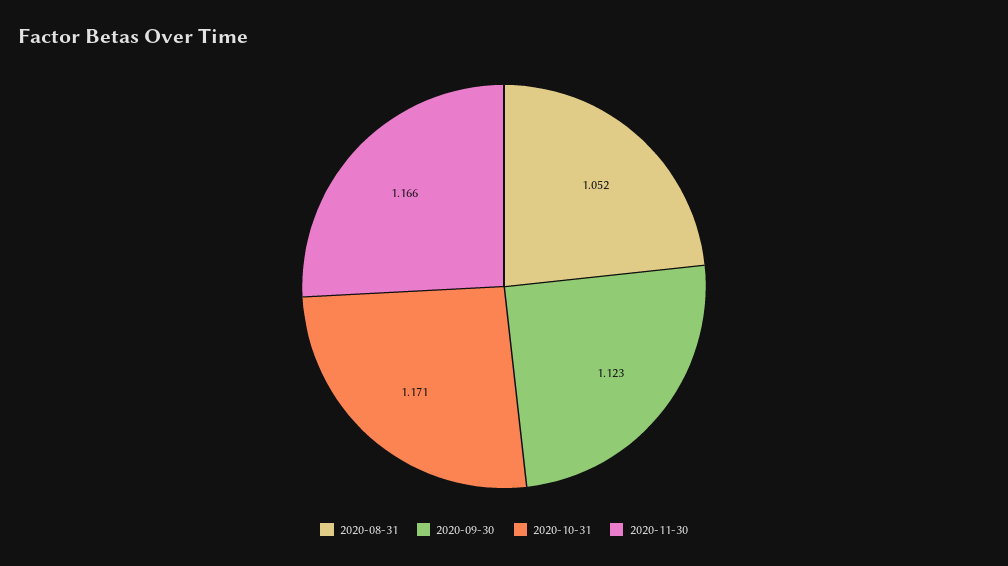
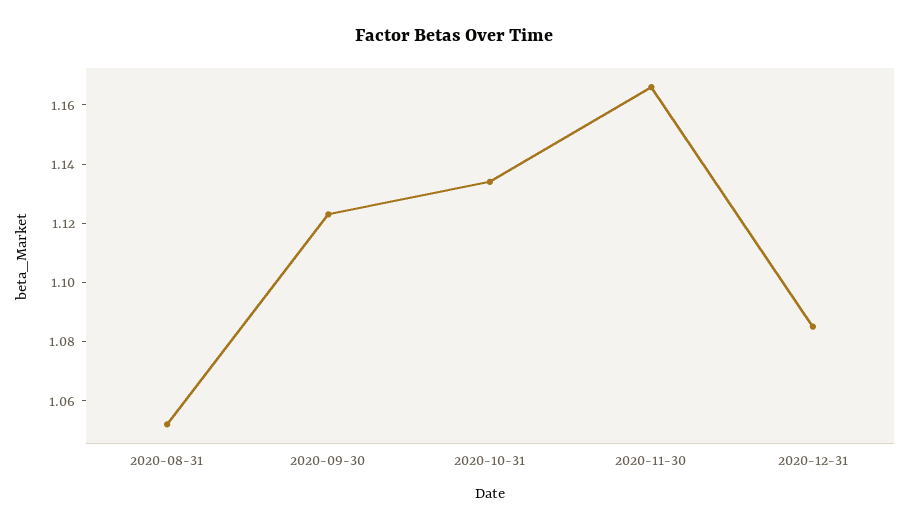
2020-10-31: 1.171 -> 1.135
2020-12-31: none -> 1.085

